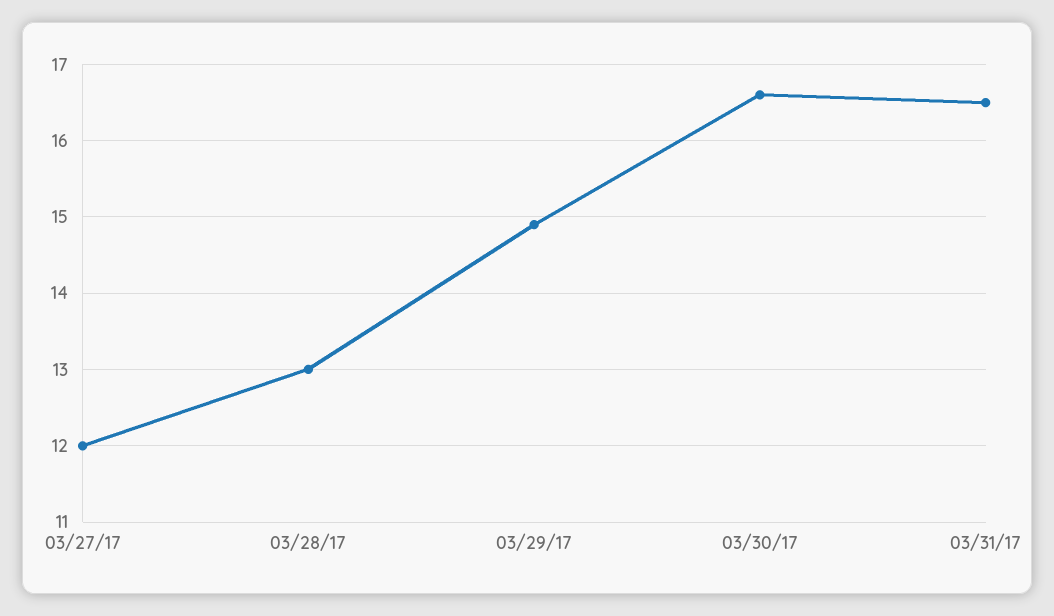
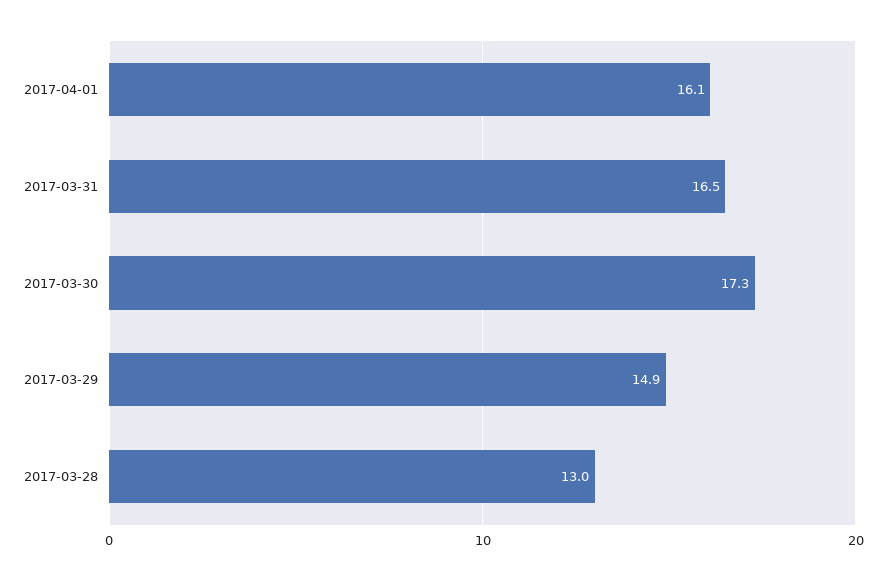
03/27/17: 12 -> none
03/30/17: 16.6 -> 17.3
2017-04-01: none -> 16.1

